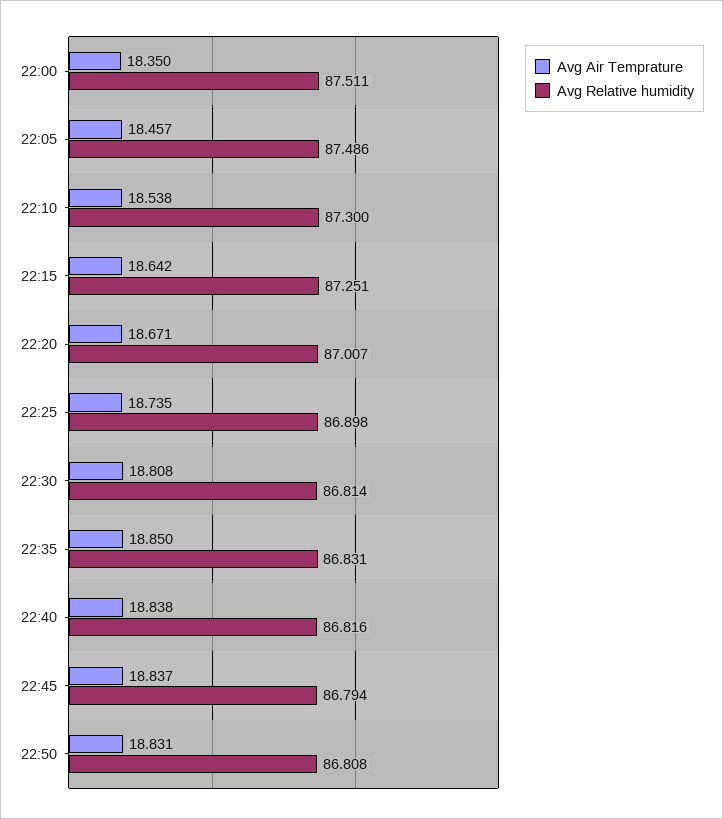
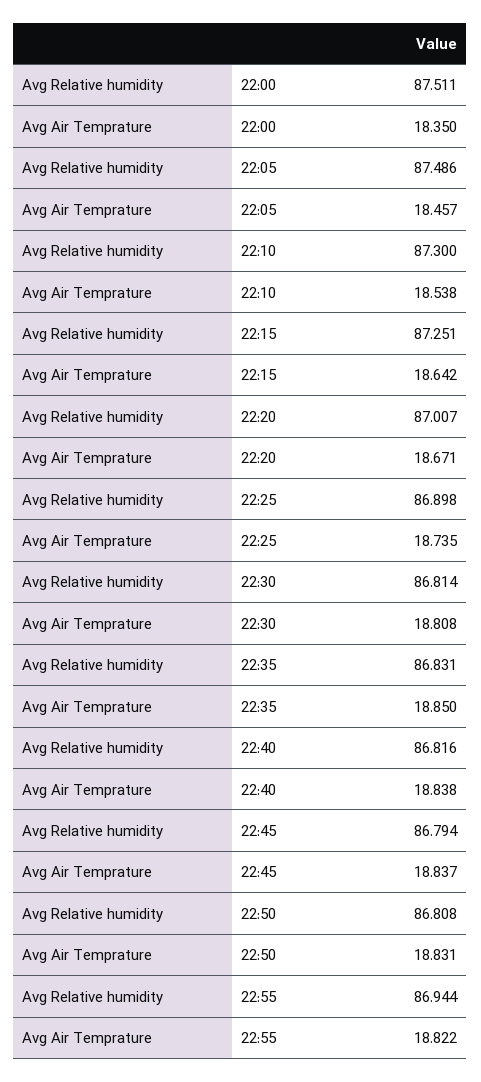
Avg Relative humidity, 22:55: none -> 86.944
Avg Air Temprature, 22:55: none -> 18.822

